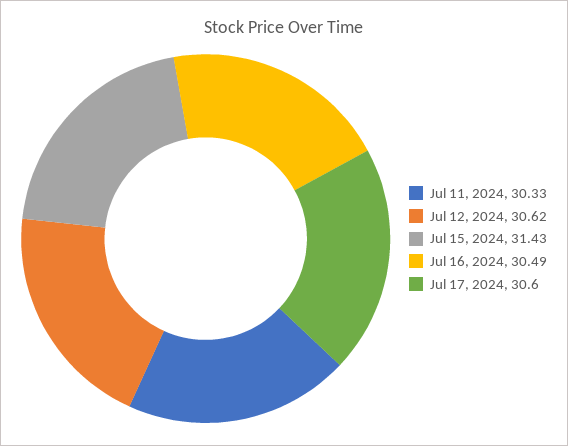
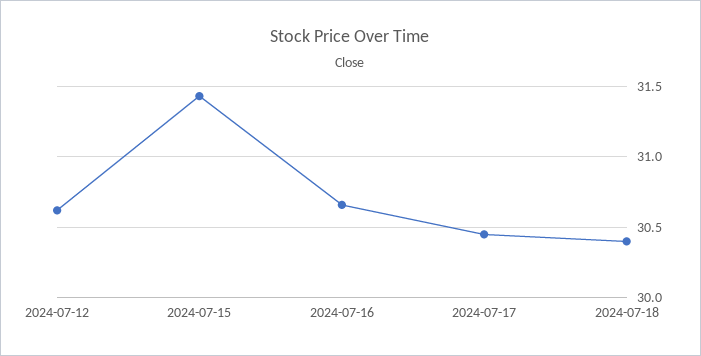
Jul 11, 2024: 30.33 -> none
Jul 16, 2024: 30.49 -> 30.65
Jul 17, 2024: 30.6 -> 30.45
2024-07-18: none -> 30.4

